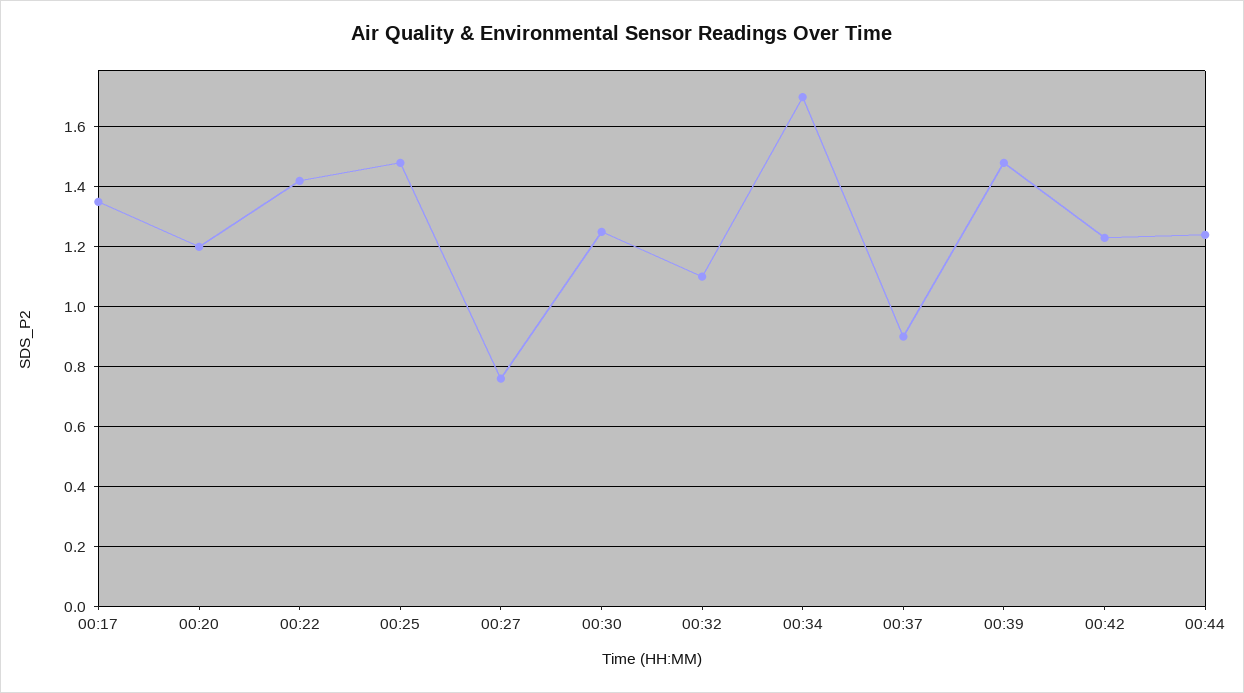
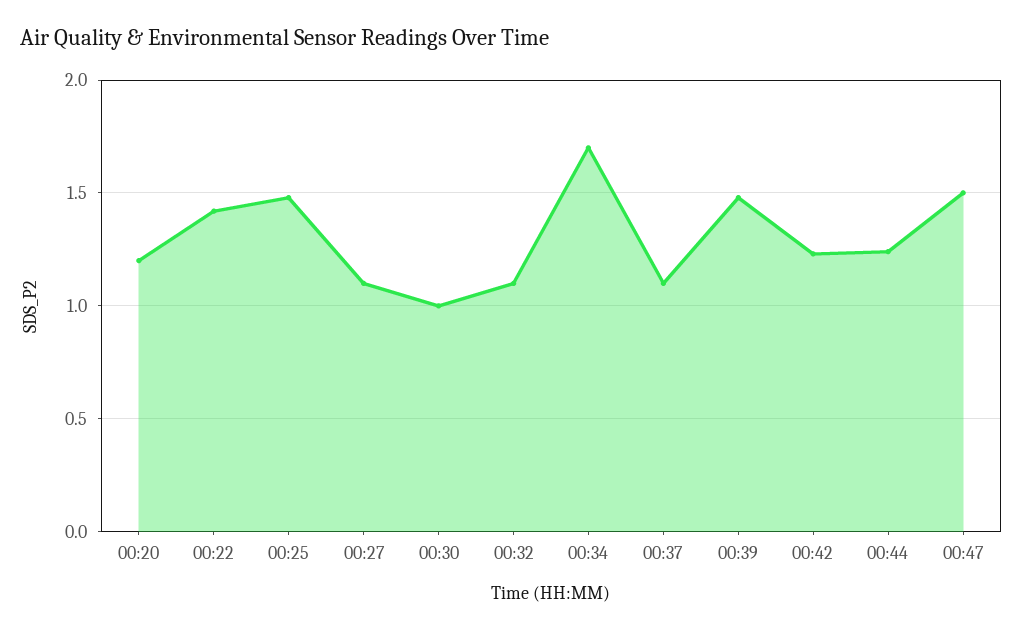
00:17: 1.35 -> none
00:27: 0.75 -> 1.1
00:30: 1.25 -> 1
00:37: 0.9 -> 1.1
00:47: none -> 1.5

